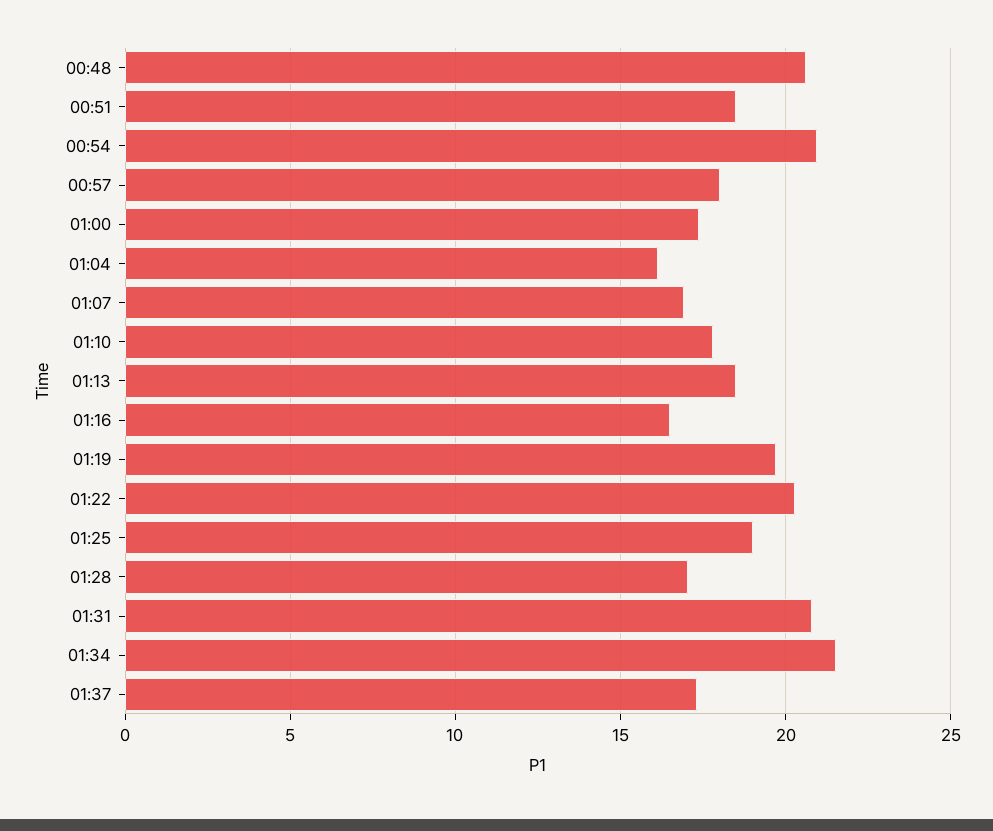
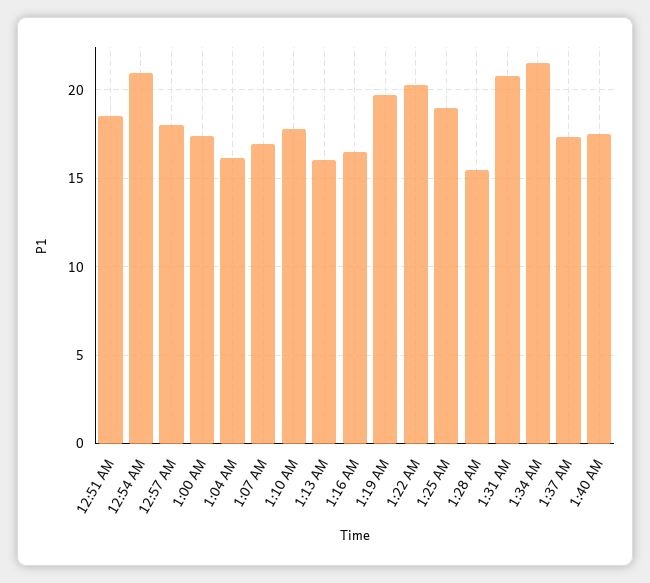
00:48: 20.5 -> none
01:13: 18.5 -> 16
01:28: 17 -> 15.5
1:40 AM: none -> 17.5

